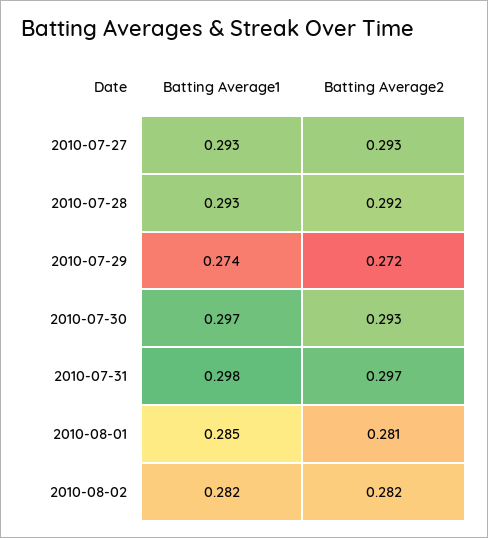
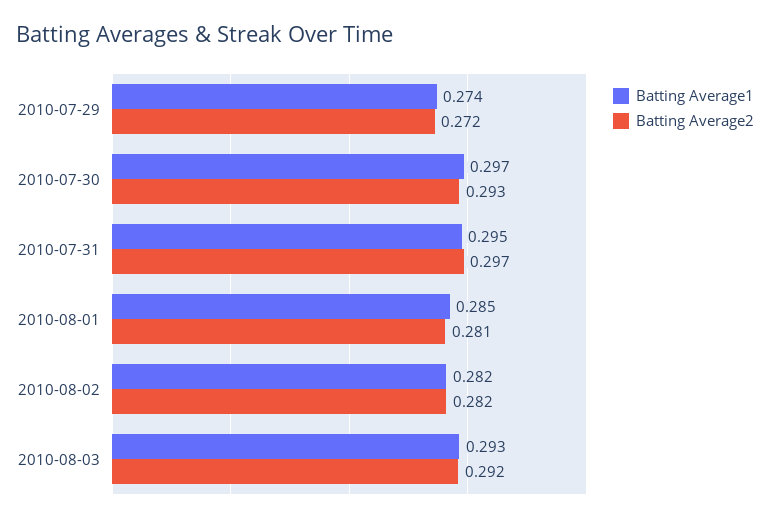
Batting Average1, 2010-07-27: 0.293 -> none
Batting Average2, 2010-07-27: 0.293 -> none
Batting Average1, 2010-07-28: 0.293 -> none
Batting Average2, 2010-07-28: 0.292 -> none
Batting Average1, 2010-07-31: 0.298 -> 0.295
Batting Average1, 2010-08-03: none -> 0.293
Batting Average2, 2010-08-03: none -> 0.292

